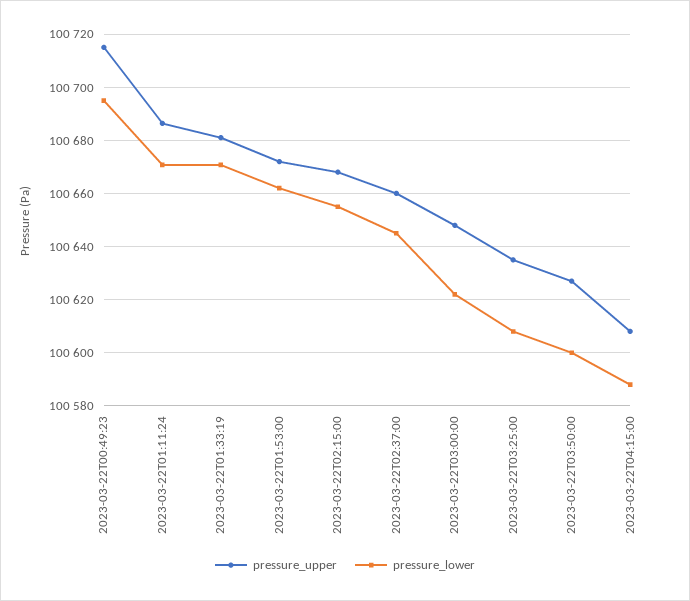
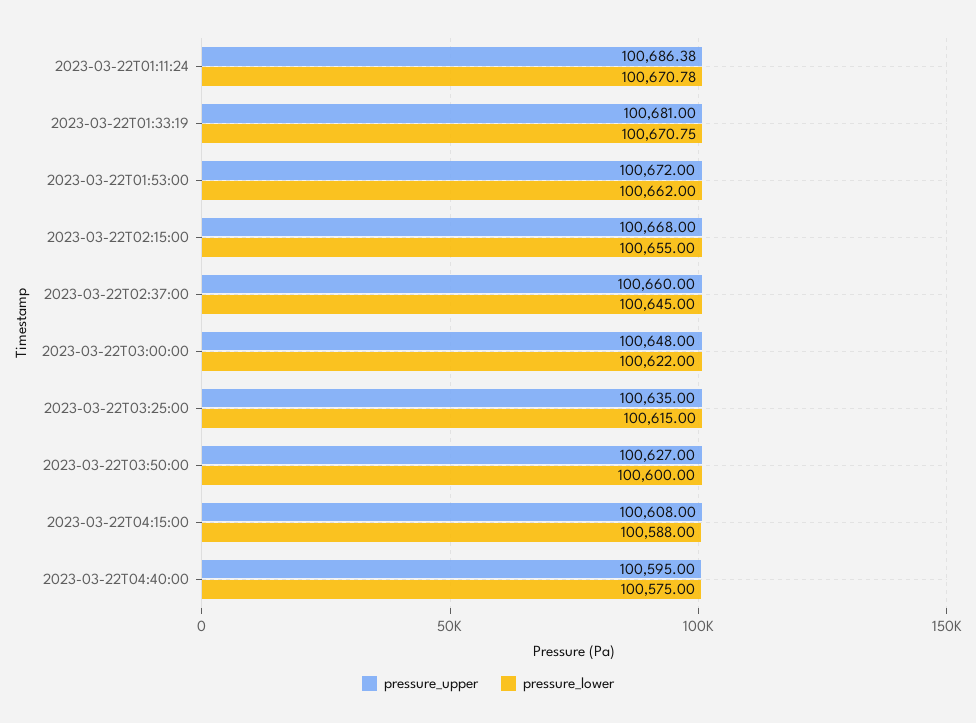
pressure_upper, 2023-03-22T00:49:23: 100715 -> none
pressure_lower, 2023-03-22T00:49:23: 100695 -> none
pressure_lower, 2023-03-22T03:25:00: 100607.5 -> 100615
pressure_upper, 2023-03-22T04:40:00: none -> 100595
pressure_lower, 2023-03-22T04:40:00: none -> 100575

